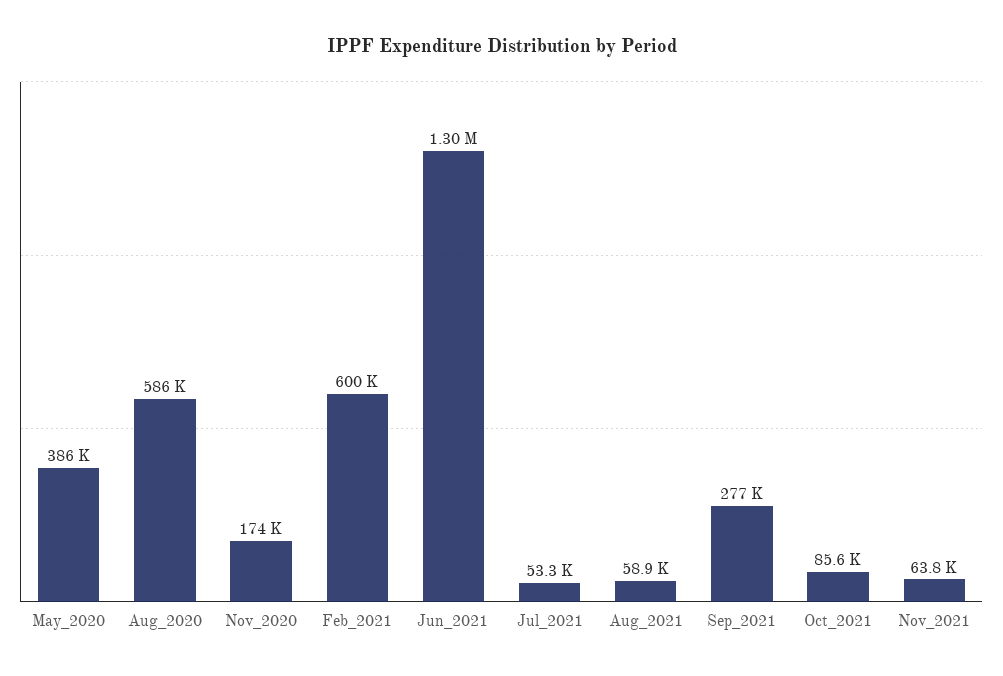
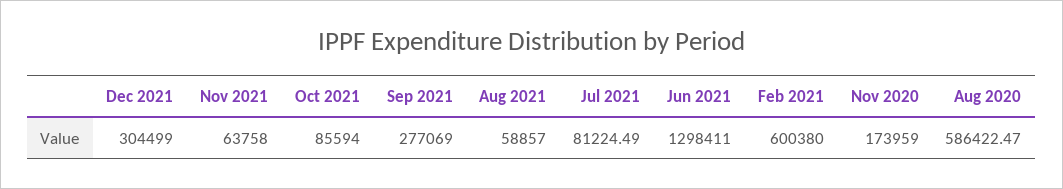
May_2020: 386000 -> none
Jul_2021: 53300 -> 81224.49
Dec 2021: none -> 304499

